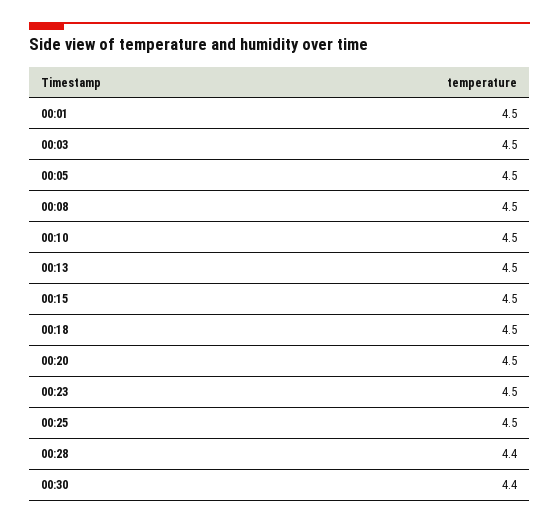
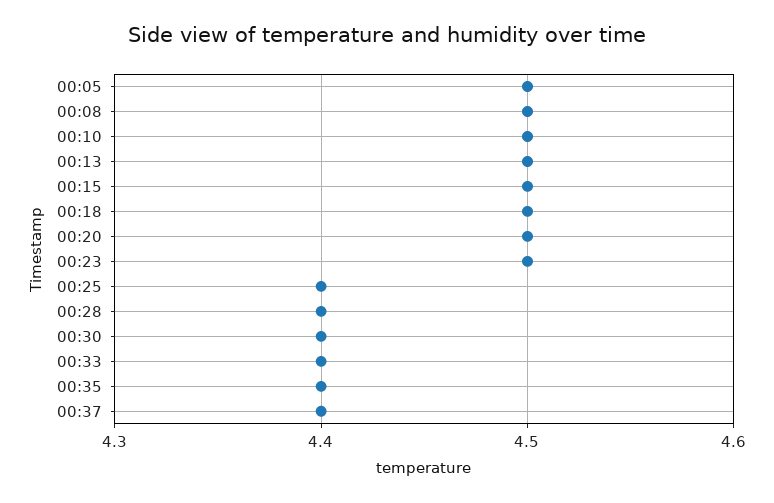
00:01: 4.5 -> none
00:03: 4.5 -> none
00:25: 4.5 -> 4.4
00:33: none -> 4.4
00:35: none -> 4.4
00:37: none -> 4.4

